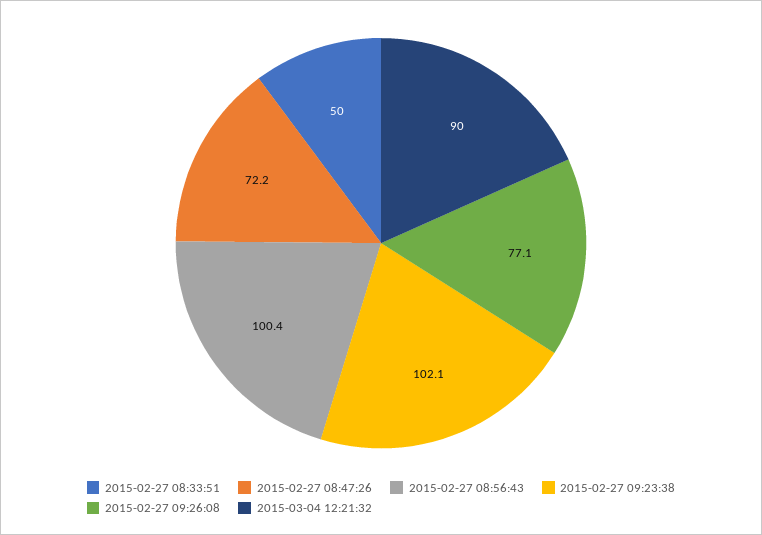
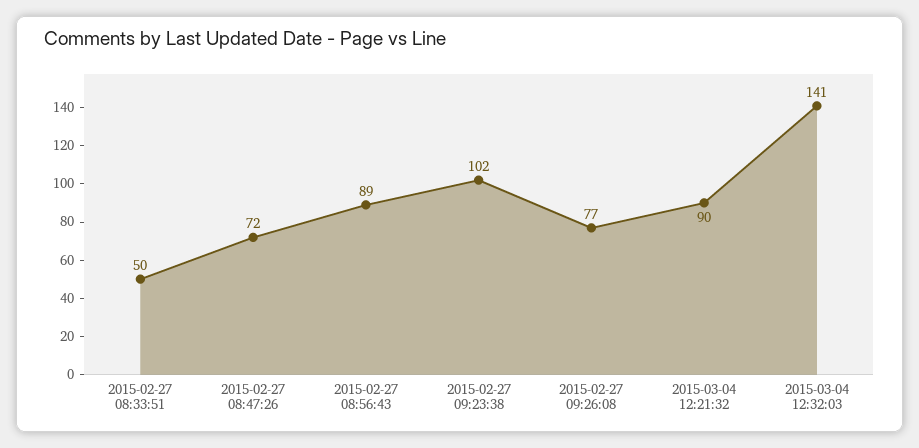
2015-02-27 08:56:43: 100.4 -> 89
2015-03-04 12:32:03: none -> 141

